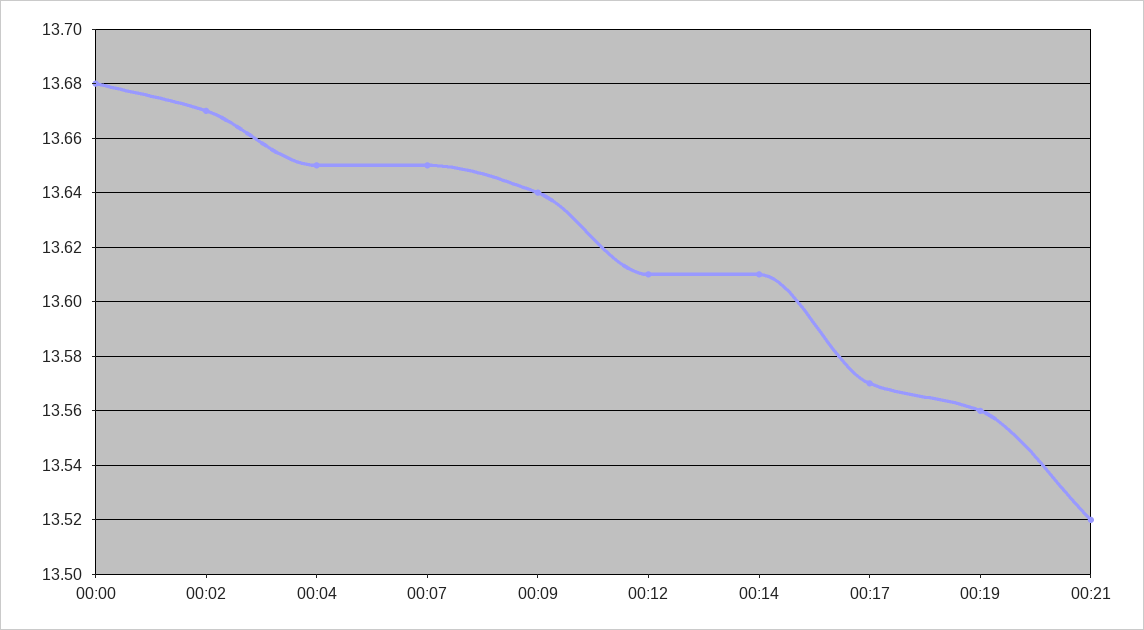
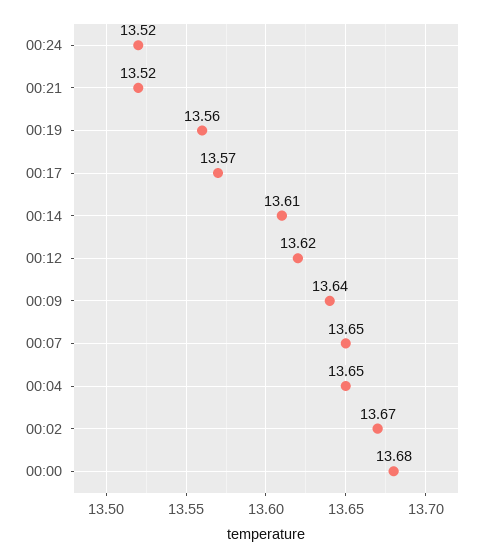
00:12: 13.61 -> 13.62
00:24: none -> 13.52

